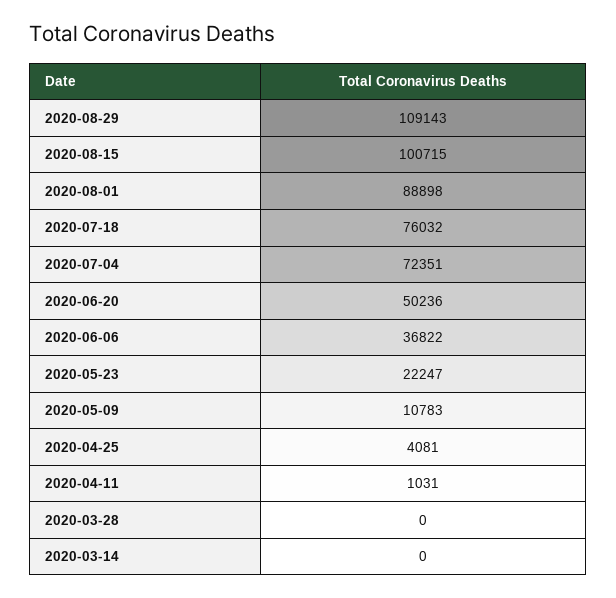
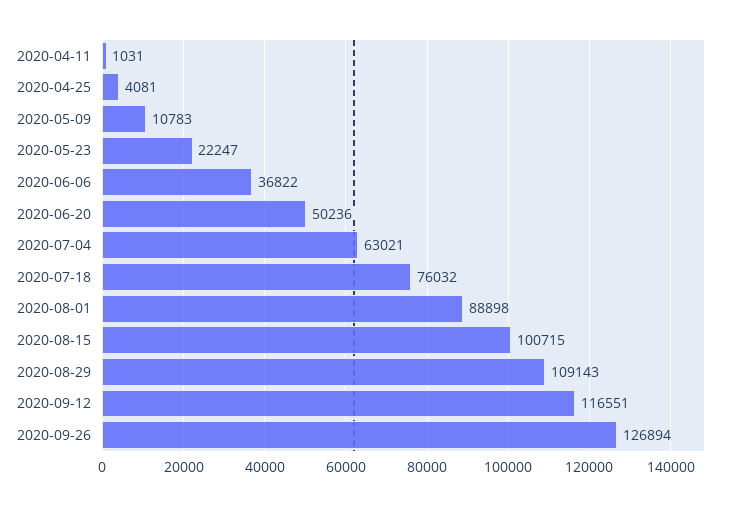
2020-07-04: 72351 -> 63021
2020-03-28: 0 -> none
2020-03-14: 0 -> none
2020-09-12: none -> 116551
2020-09-26: none -> 126894

